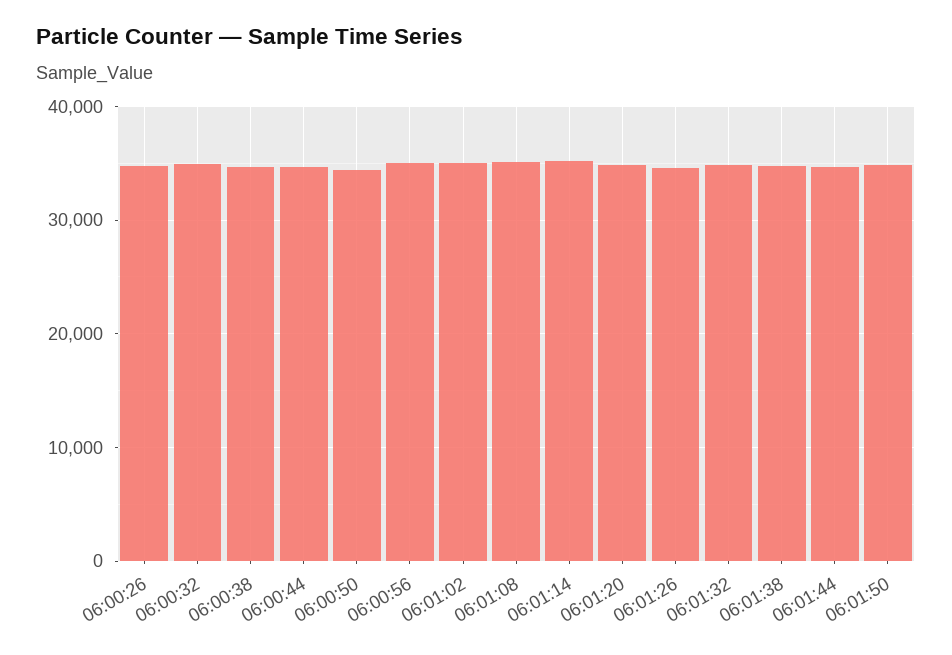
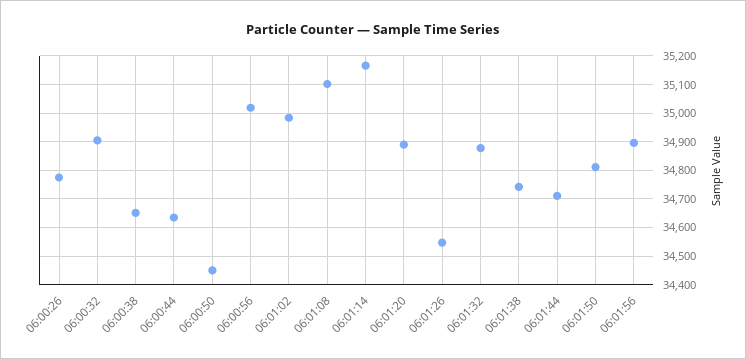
06:01:56: none -> 34900

